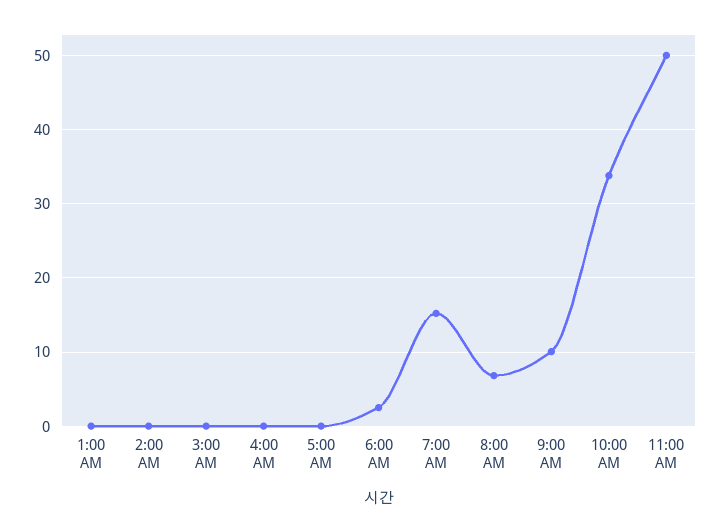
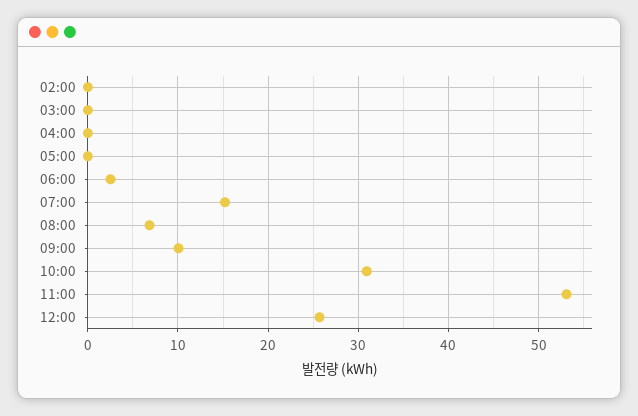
1:00 AM: 0 -> none
10:00 AM: 34 -> 31
11:00 AM: 50 -> 53
12:00: none -> 26

